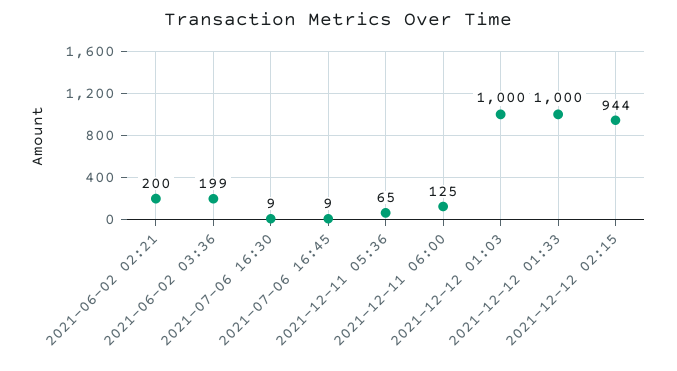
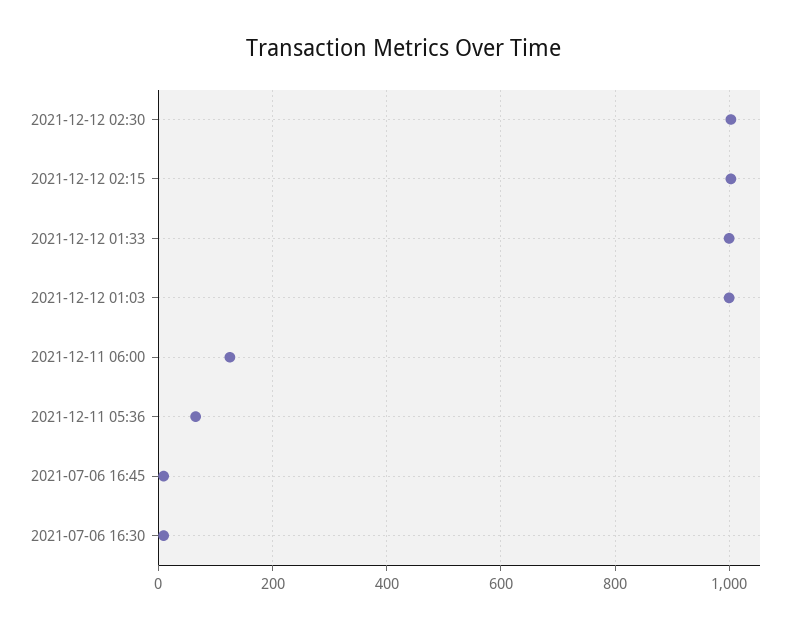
2021-06-02 02:21: 200 -> none
2021-06-02 03:36: 199 -> none
2021-12-12 02:15: 944 -> 1000
2021-12-12 02:30: none -> 1000

